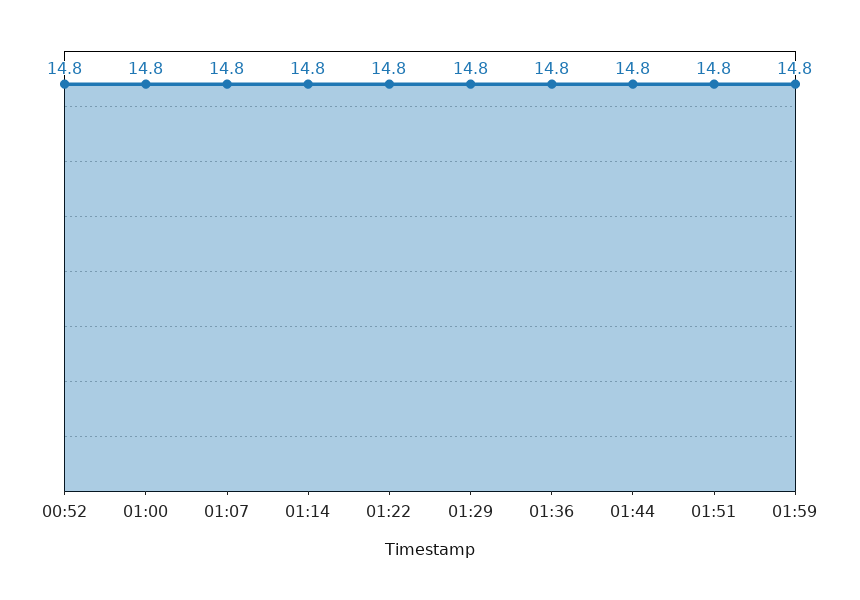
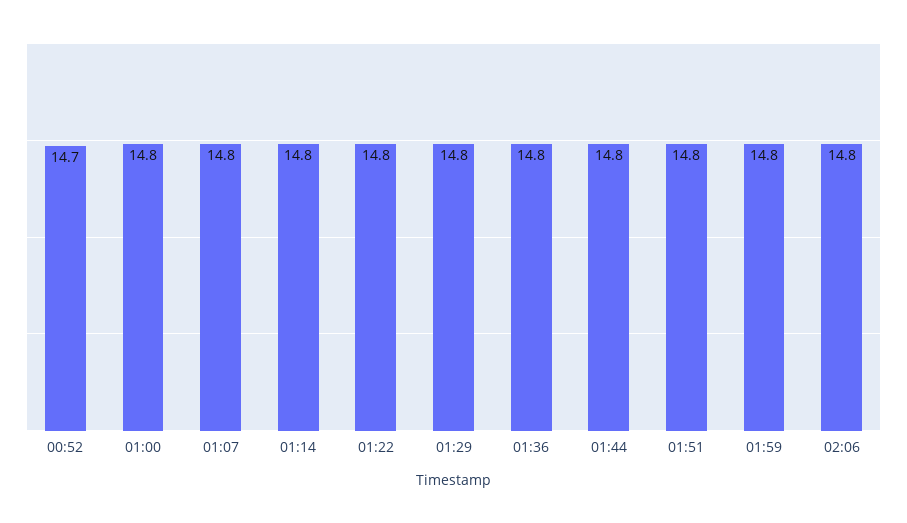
00:52: 14.8 -> 14.7
02:06: none -> 14.8

